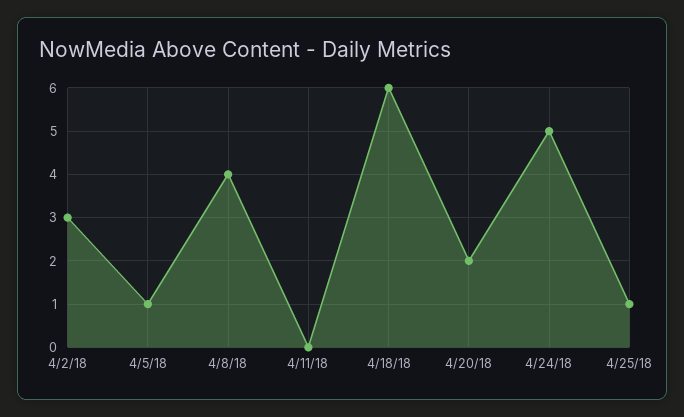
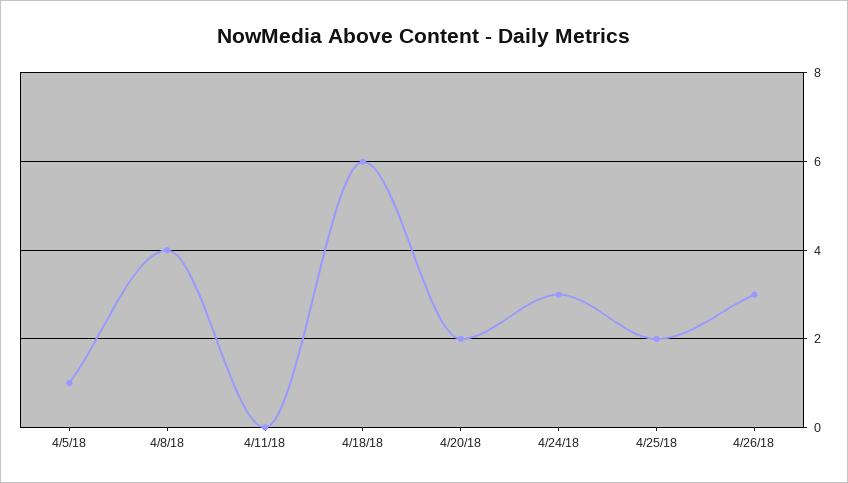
4/2/18: 3 -> none
4/24/18: 5 -> 3
4/25/18: 1 -> 2
4/26/18: none -> 3

